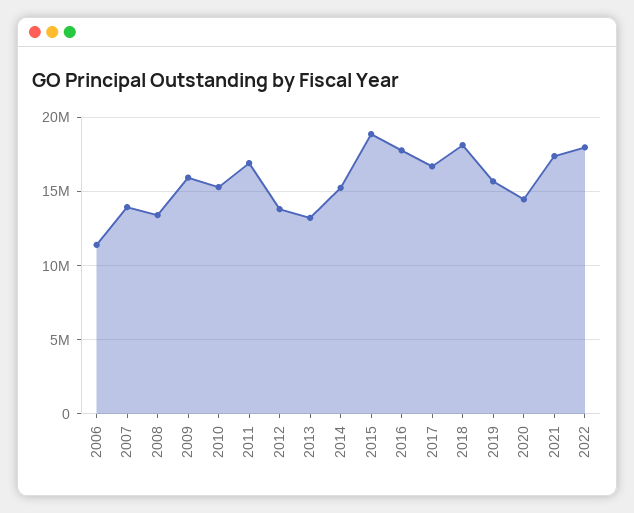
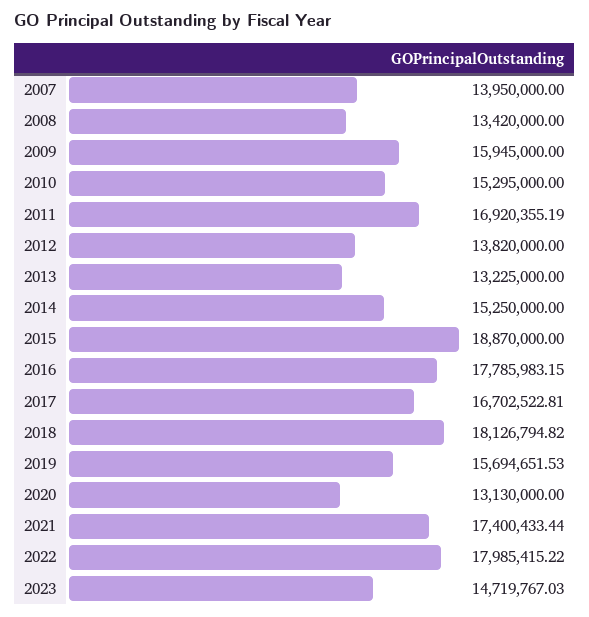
2006: 11500000 -> none
2020: 14500000 -> 13130000
2023: none -> 14719767.03

